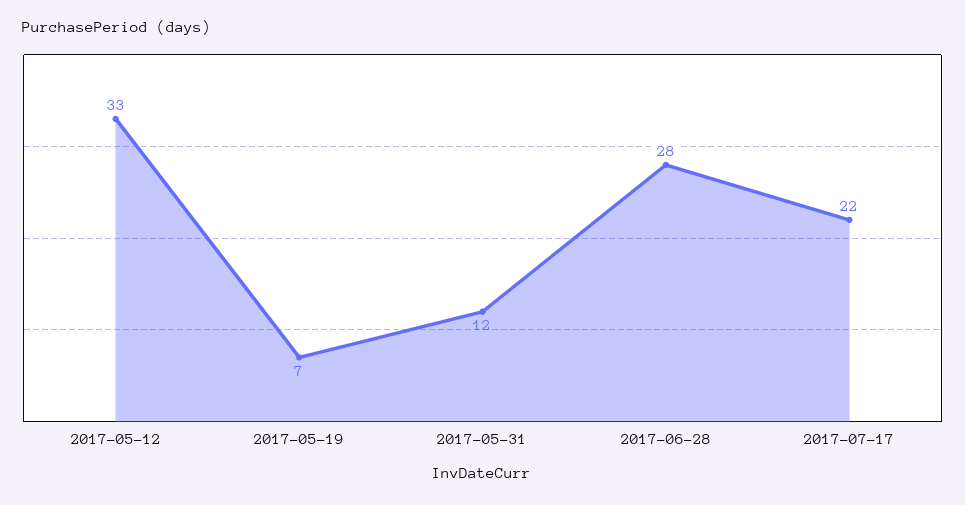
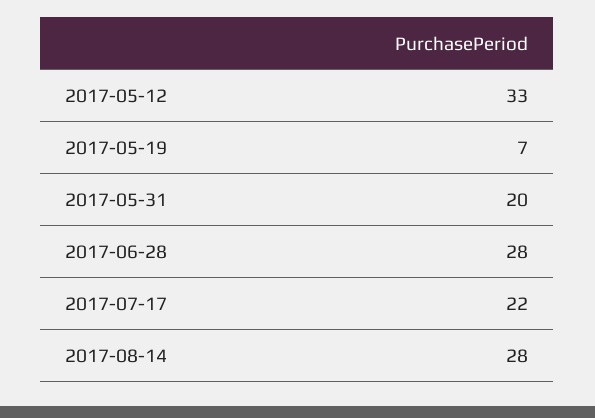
2017-05-31: 12 -> 20
2017-08-14: none -> 28

